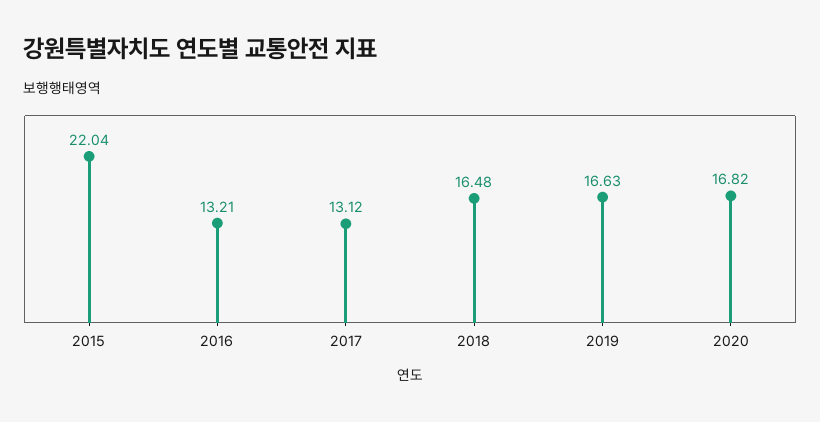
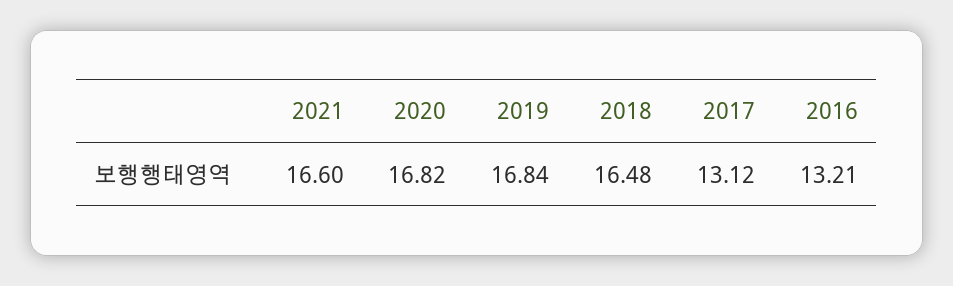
2015: 22.04 -> none
2019: 16.63 -> 16.84
2021: none -> 16.6

